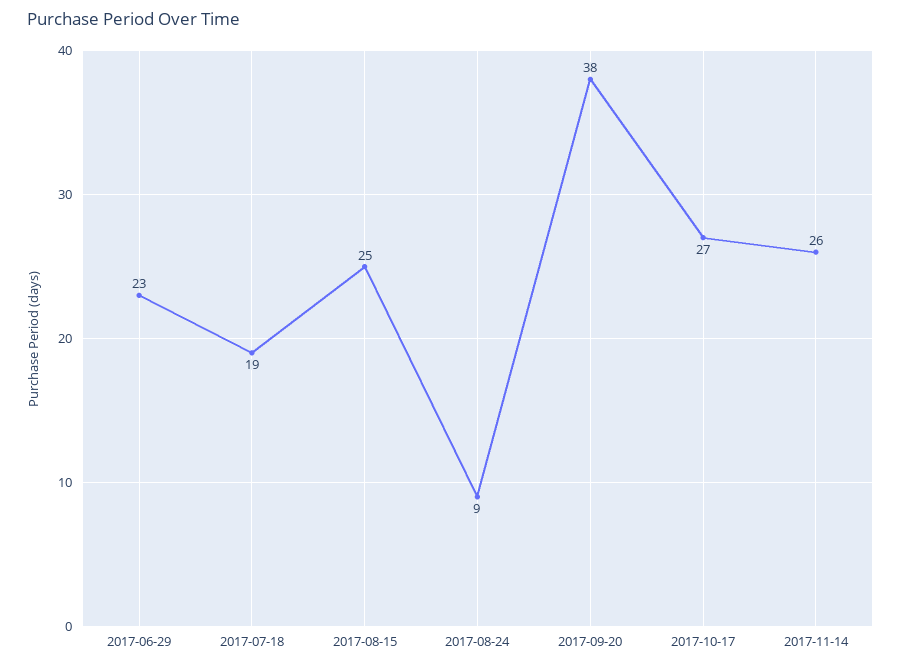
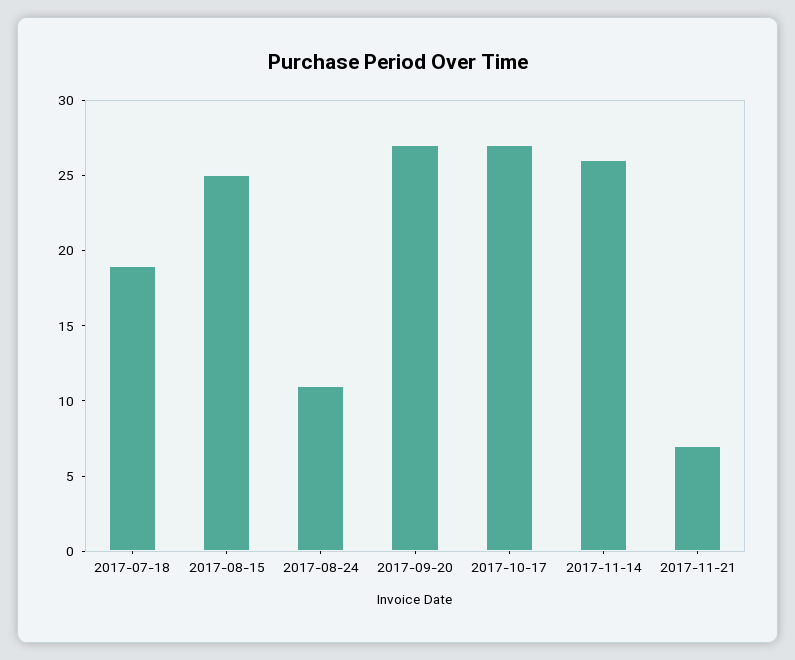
2017-06-29: 23 -> none
2017-08-24: 9 -> 11
2017-09-20: 38 -> 27
2017-11-21: none -> 7

